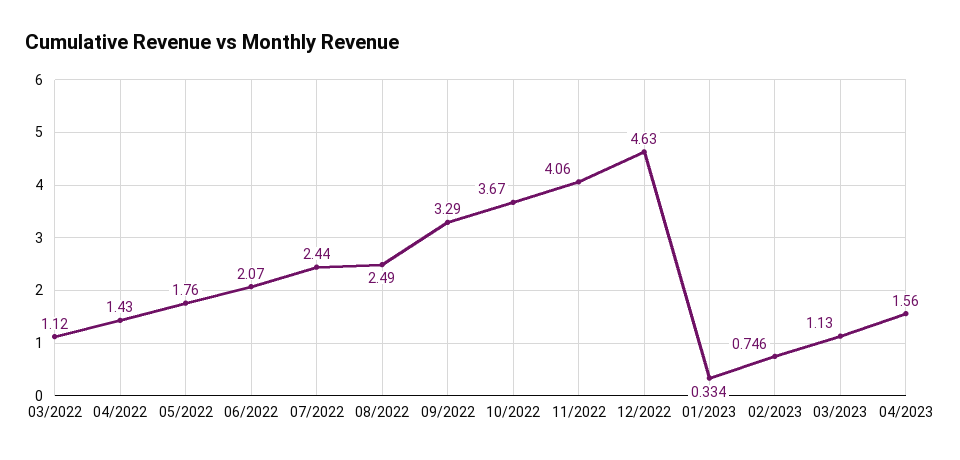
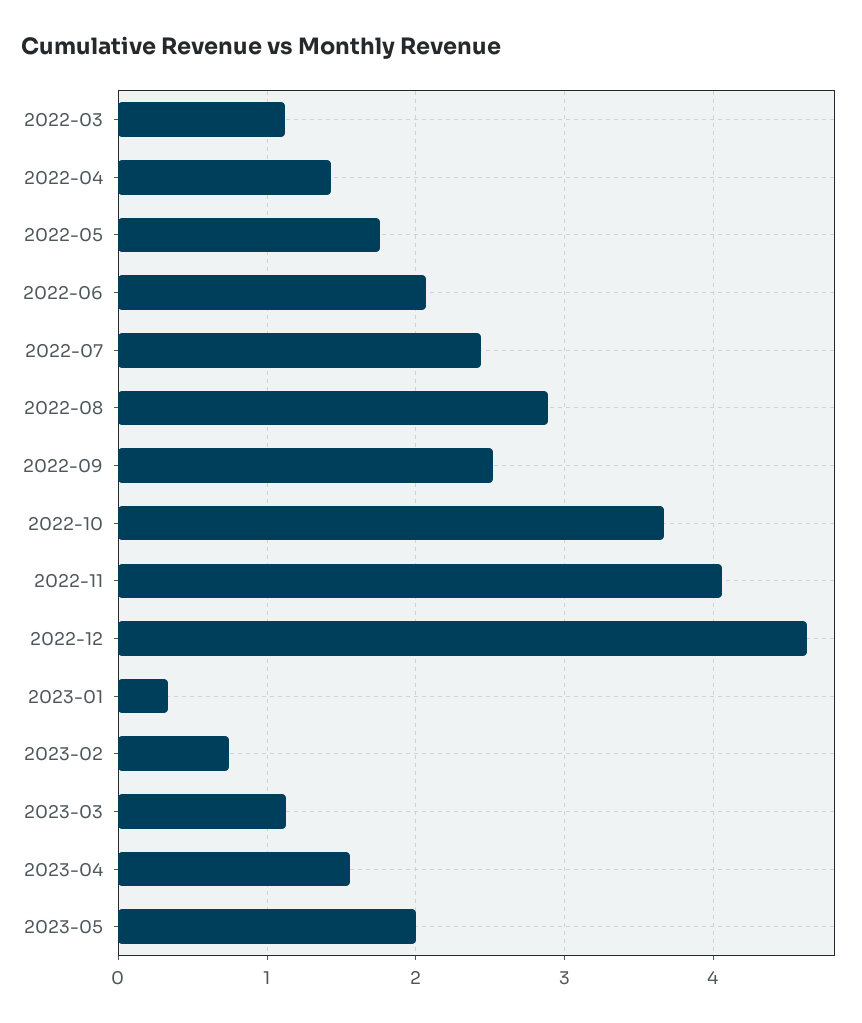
08/2022: 2.49 -> 2.9
09/2022: 3.29 -> 2.5
2023-05: none -> 2

